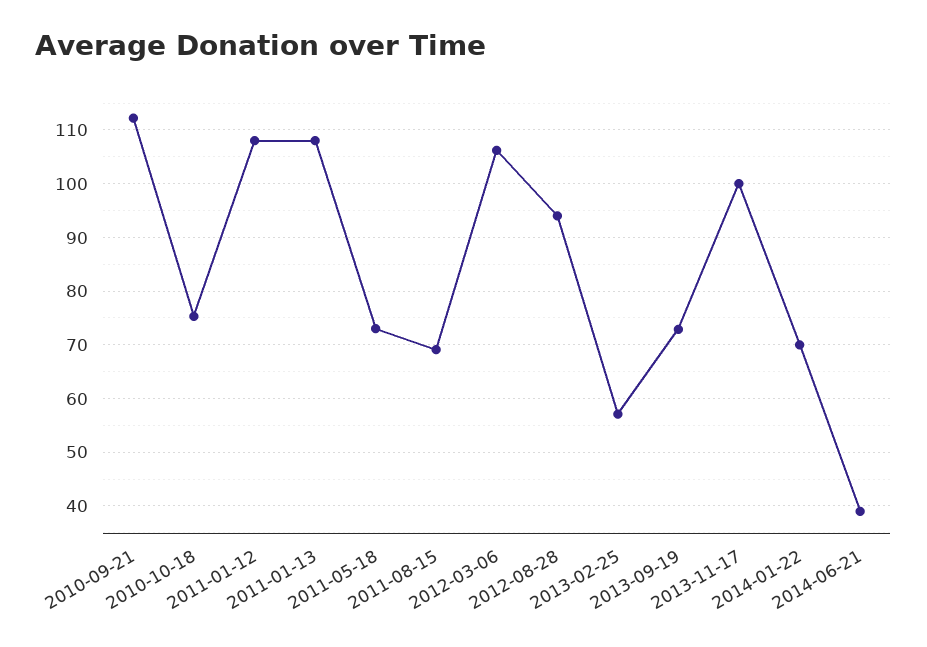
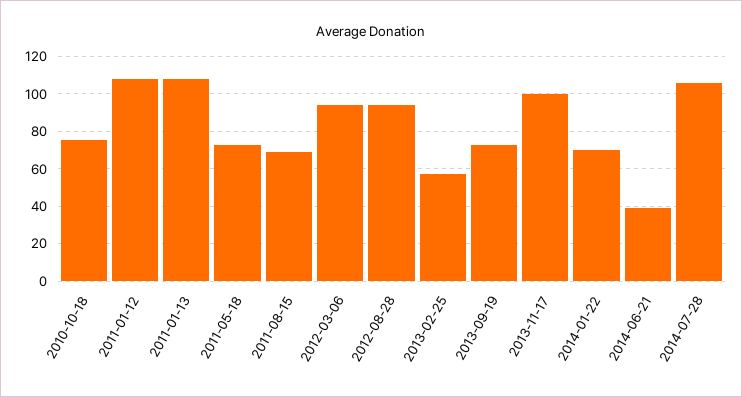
2010-09-21: 112 -> none
2012-03-06: 106 -> 95
2014-07-28: none -> 105

